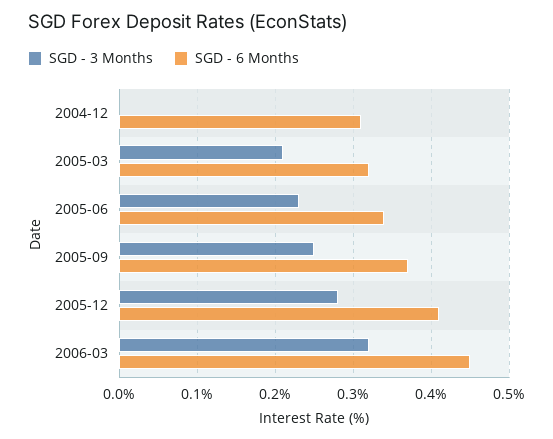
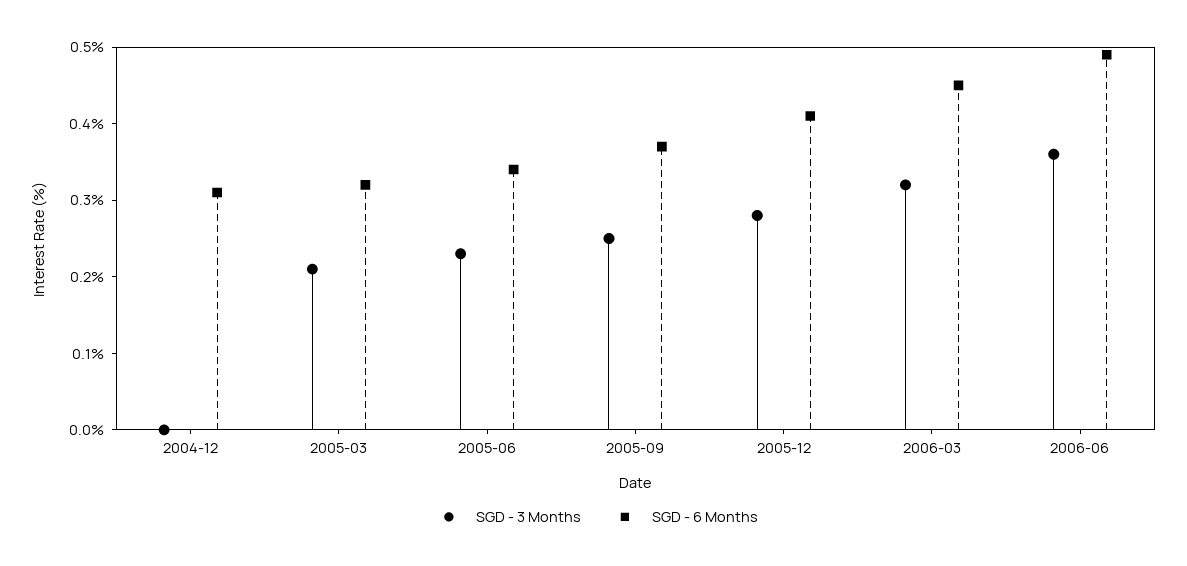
SGD - 3 Months, 2006-06: none -> 0.35
SGD - 6 Months, 2006-06: none -> 0.5

